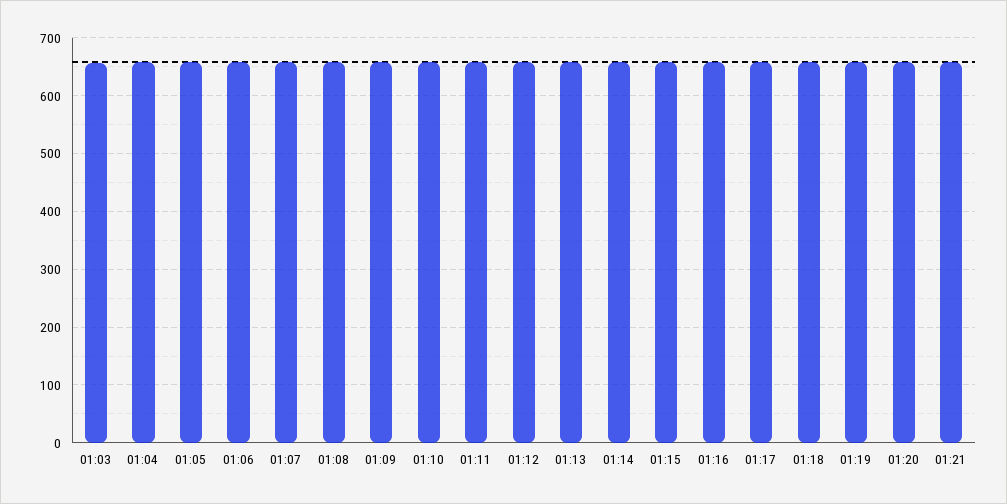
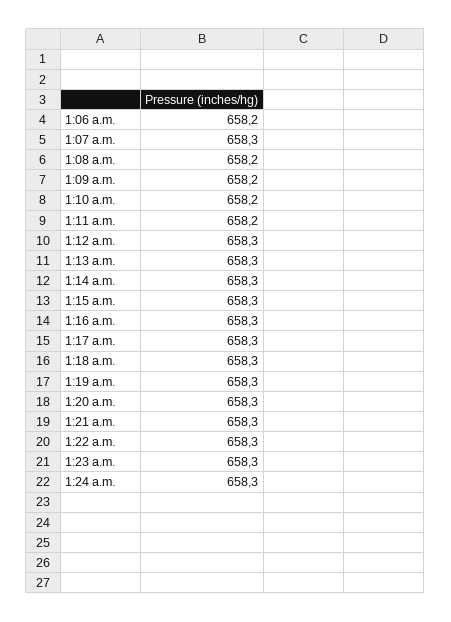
01:03: 660 -> none
01:04: 660 -> none
01:05: 660 -> none
1:22 a.m.: none -> 658.3
1:23 a.m.: none -> 658.3
1:24 a.m.: none -> 658.3

